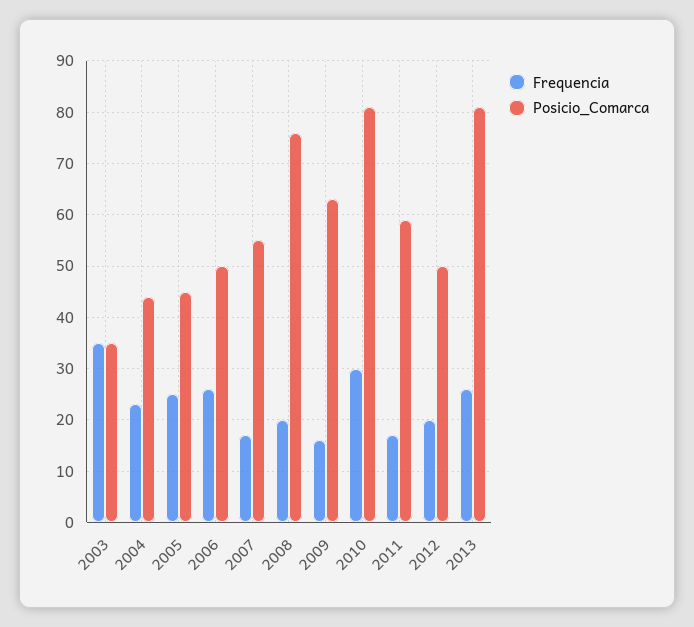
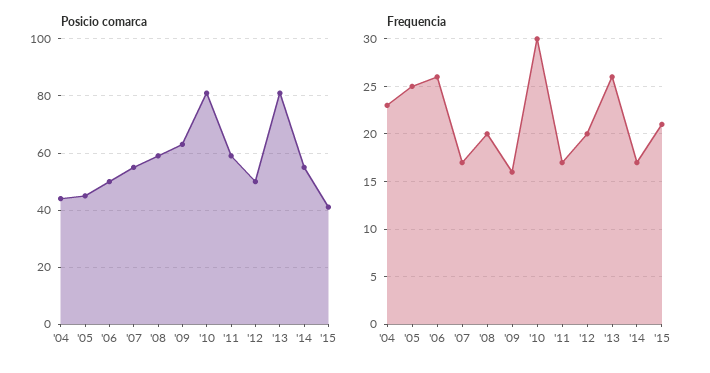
Frequencia, 2003: 35 -> none
Posicio_Comarca, 2003: 35 -> none
Posicio_Comarca, 2008: 75 -> 60
Posicio_Comarca, '14: none -> 55
Posicio_Comarca, '15: none -> 40
Frequencia, '14: none -> 17
Frequencia, '15: none -> 21

